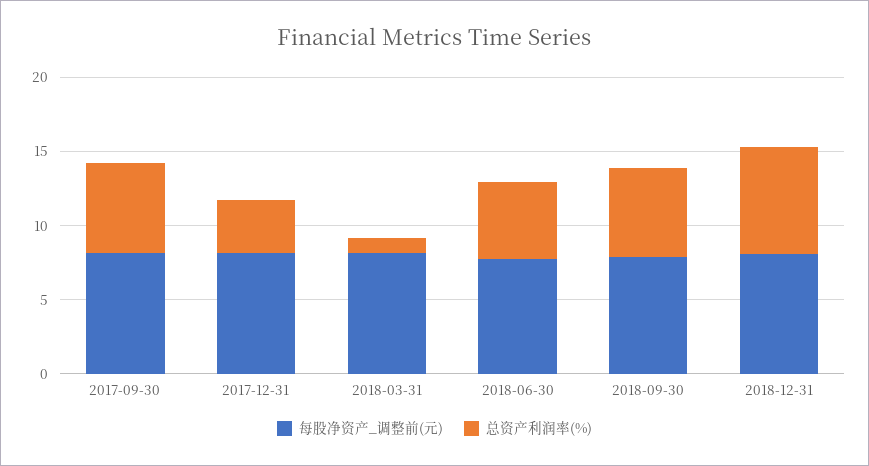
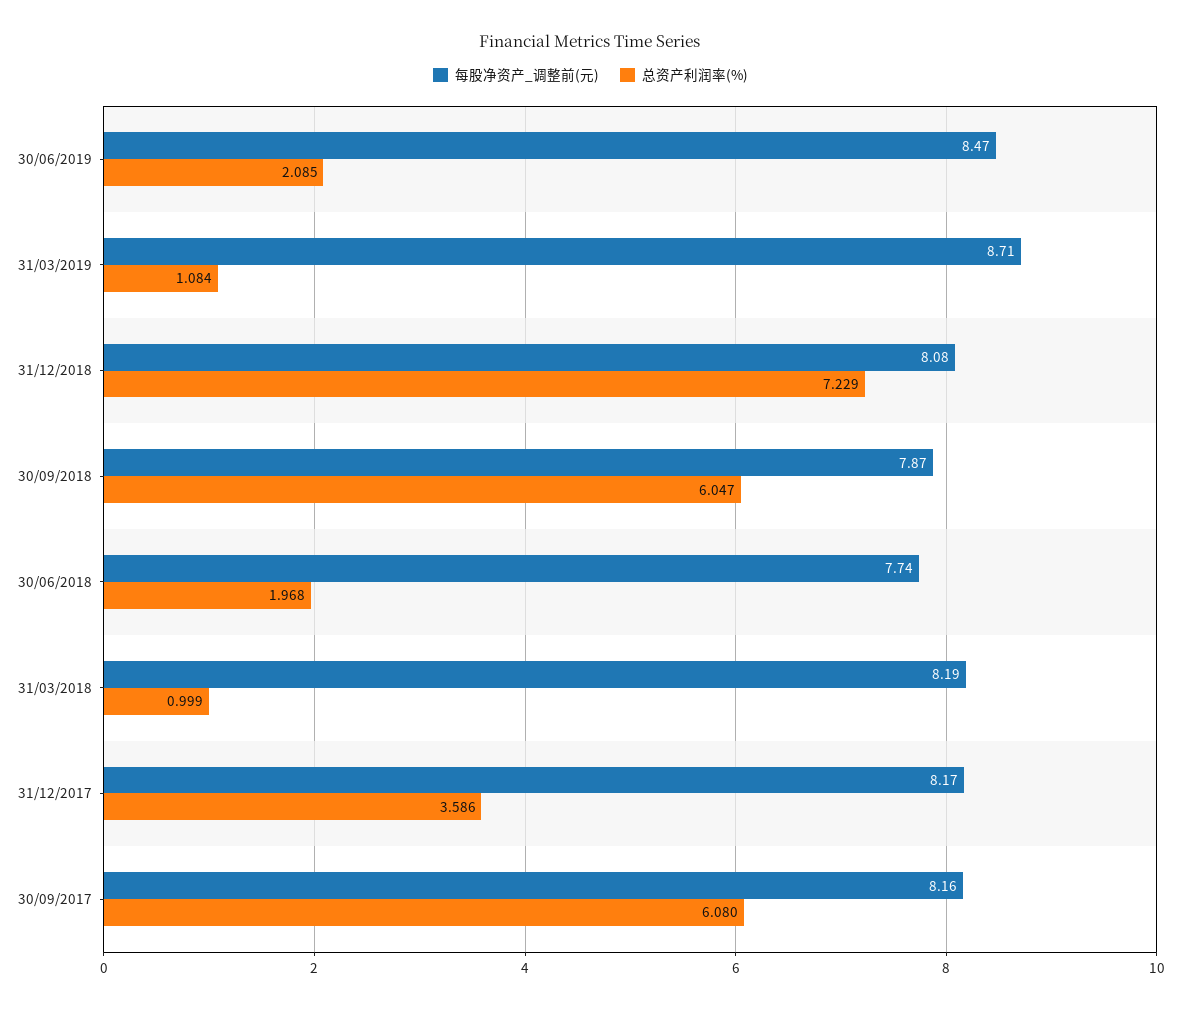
总资产利润率(%), 2018-06-30: 5 -> 1.968
每股净资产_调整前(元), 30/06/2019: none -> 8.47
总资产利润率(%), 30/06/2019: none -> 2.085
每股净资产_调整前(元), 31/03/2019: none -> 8.71
总资产利润率(%), 31/03/2019: none -> 1.084

